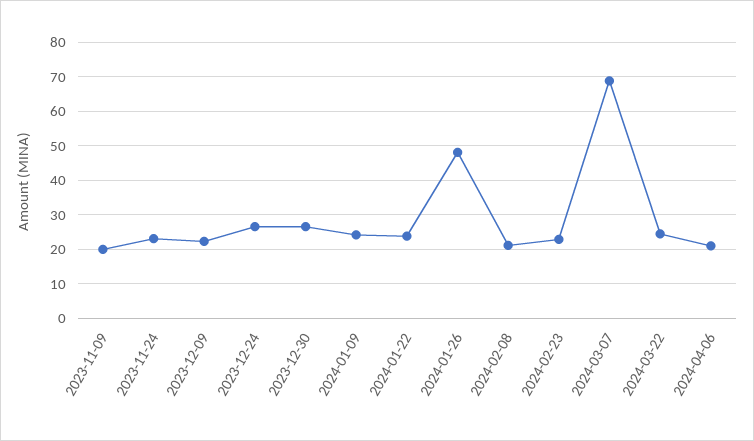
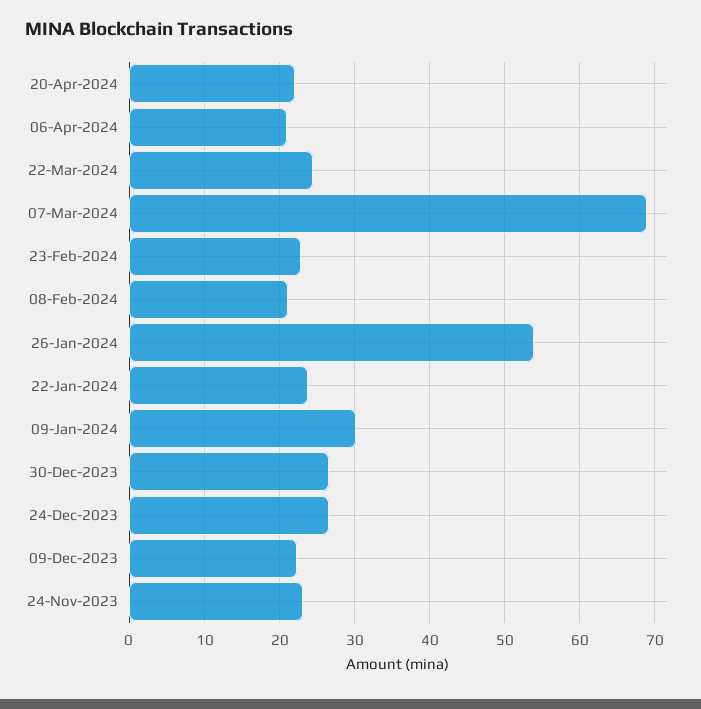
2023-11-09: 20 -> none
2024-01-09: 24 -> 30
2024-01-26: 48 -> 54
20-Apr-2024: none -> 22

